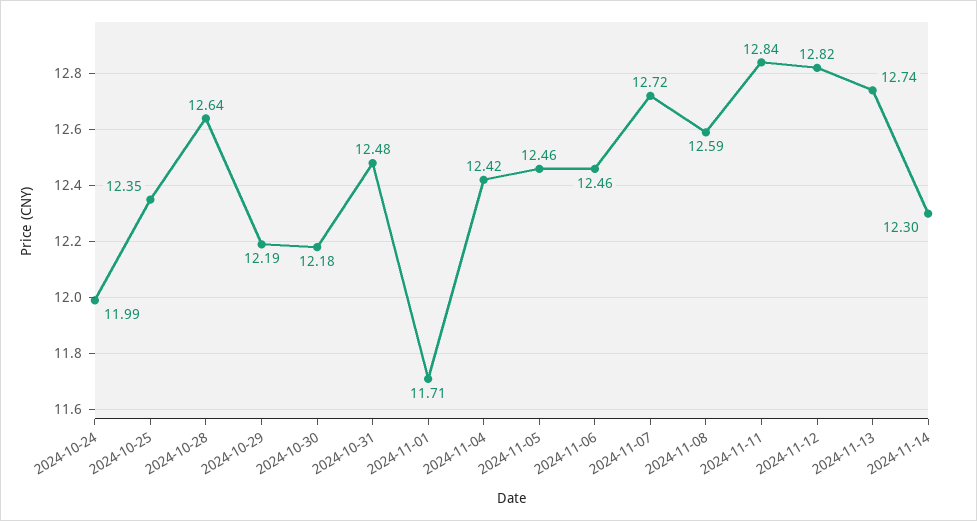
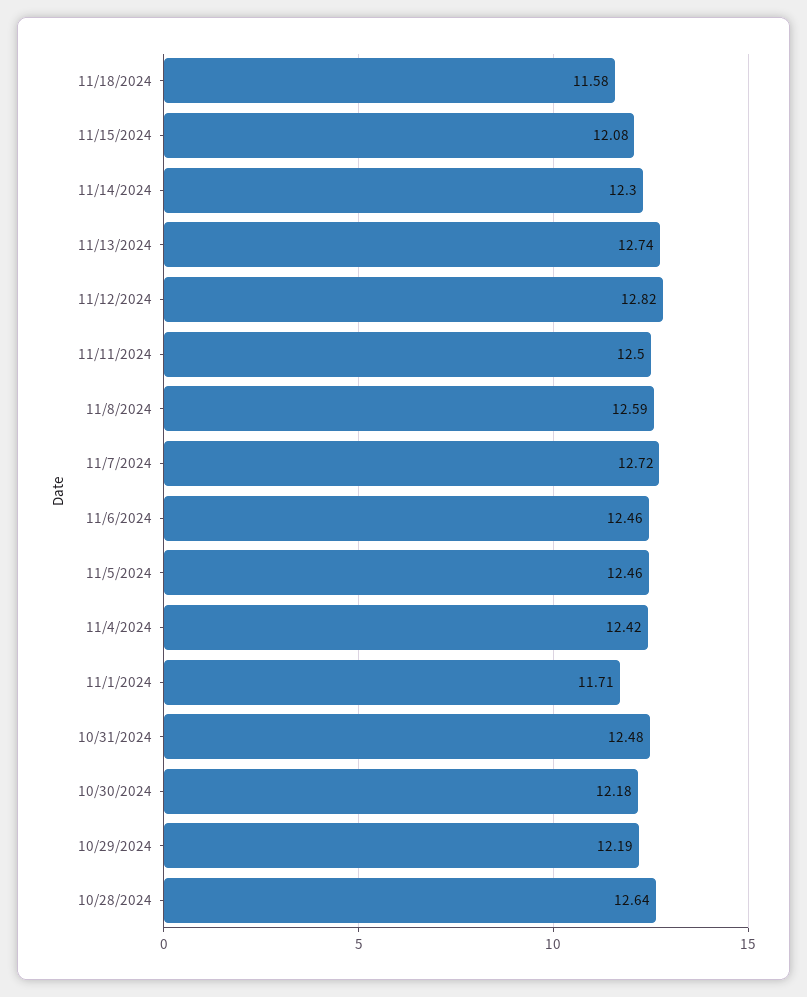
2024-10-24: 11.99 -> none
2024-10-25: 12.35 -> none
2024-11-11: 12.84 -> 12.5
11/18/2024: none -> 11.58
11/15/2024: none -> 12.08

